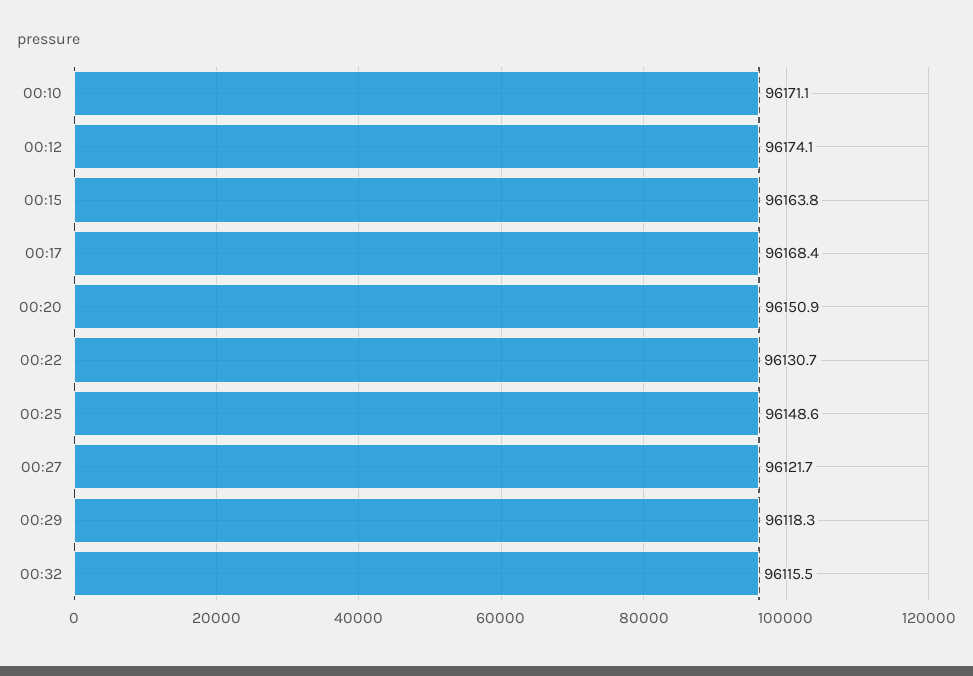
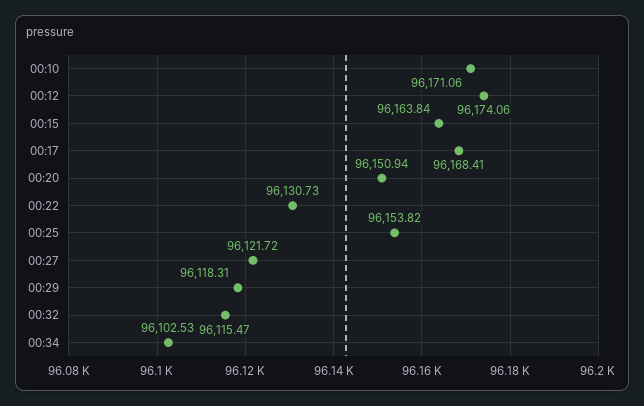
00:25: 96148.6 -> 96153.82
00:34: none -> 96102.53

